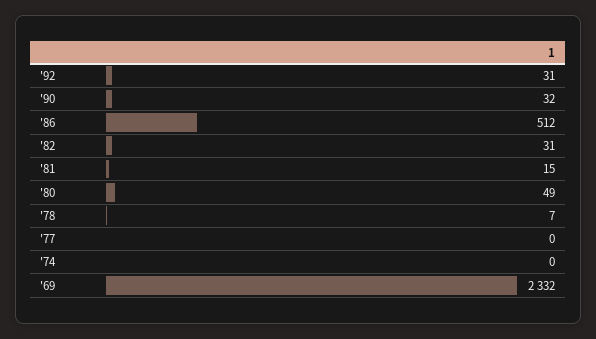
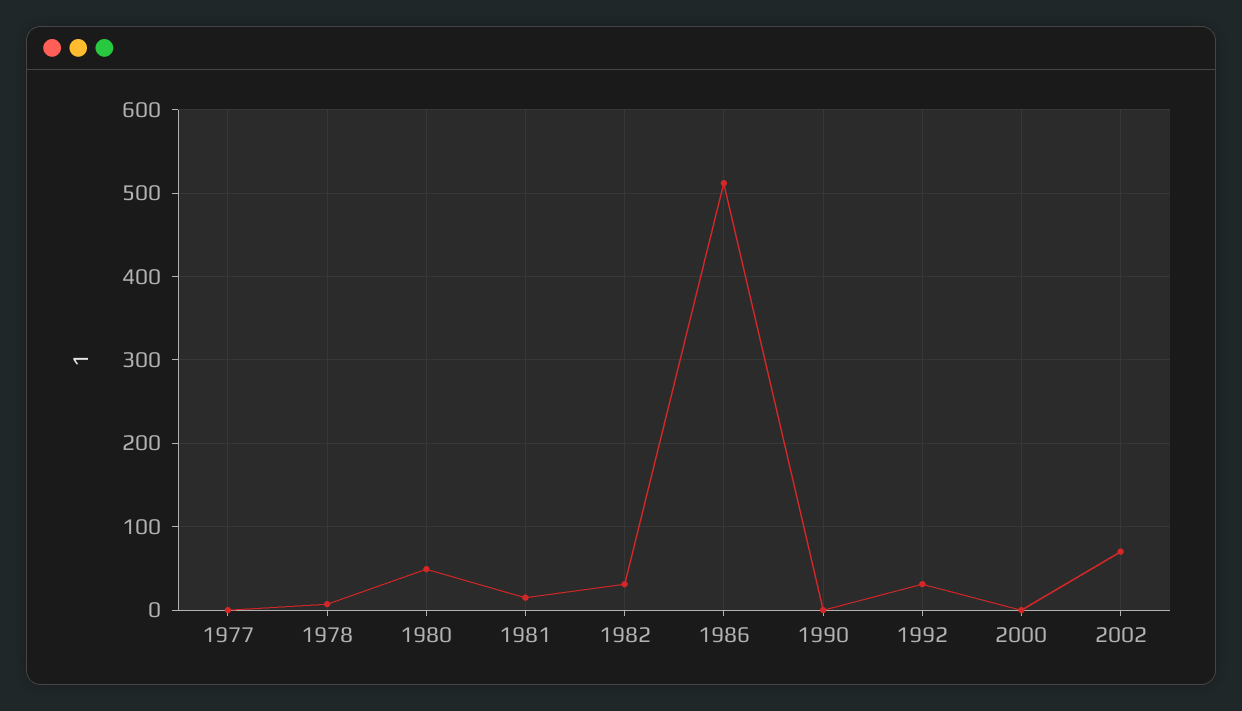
'90: 32 -> 0
'74: 0 -> none
'69: 2332 -> none
2000: none -> 0
2002: none -> 70

